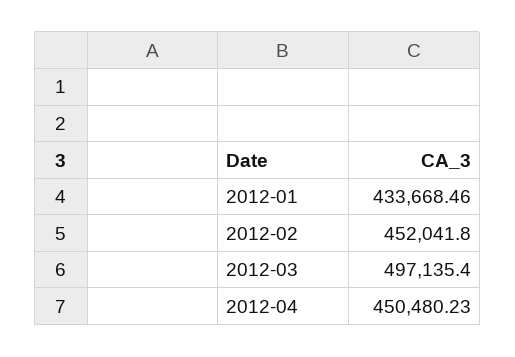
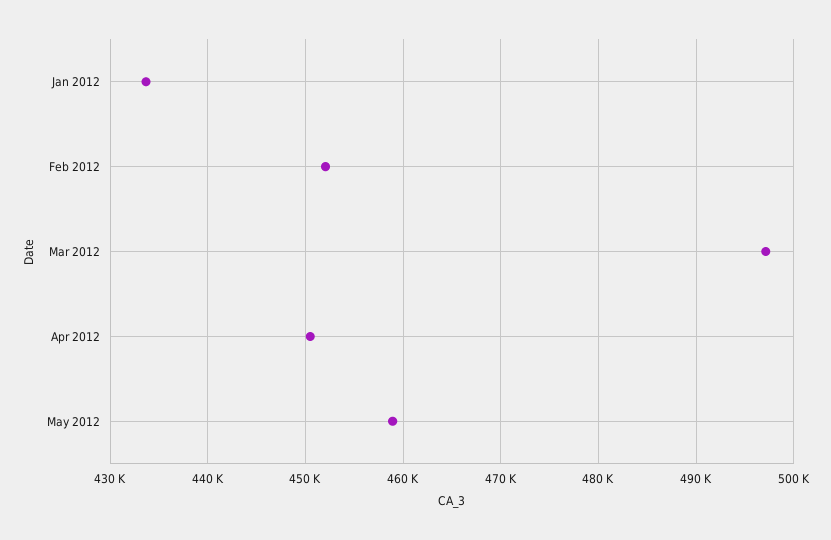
May 2012: none -> 459000

